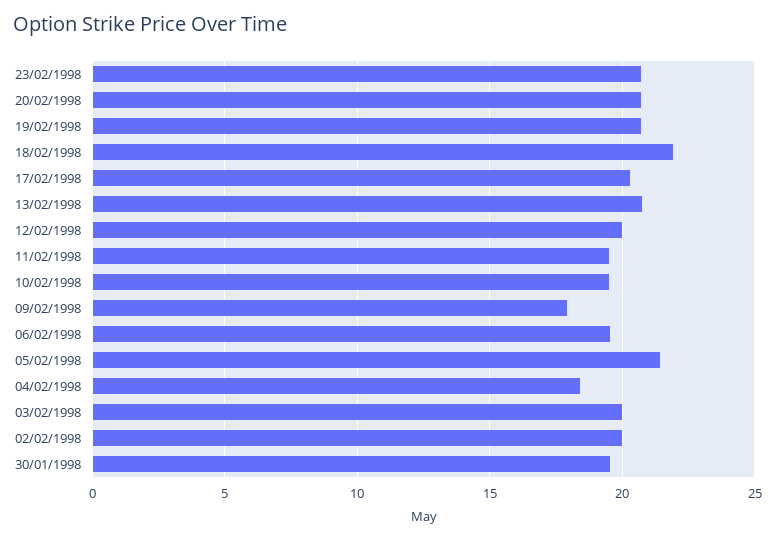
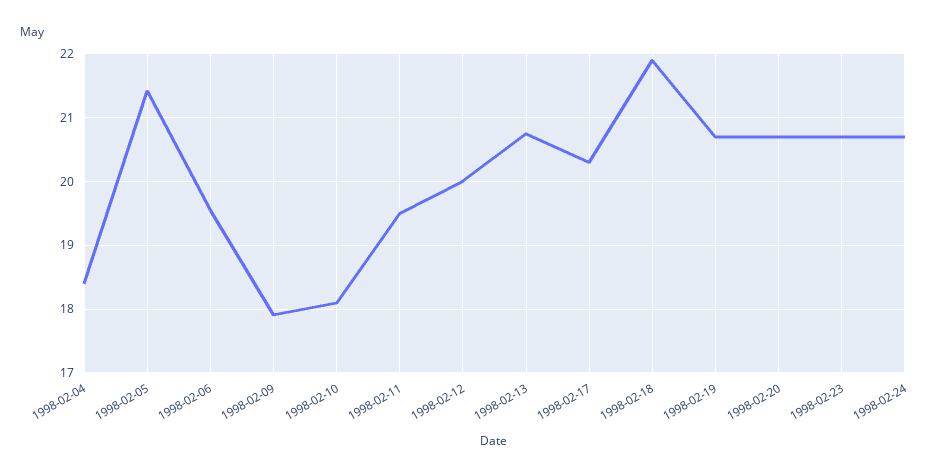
10/02/1998: 19.5 -> 18.1
03/02/1998: 20 -> none
02/02/1998: 20 -> none
30/01/1998: 19.5 -> none
1998-02-24: none -> 20.7

